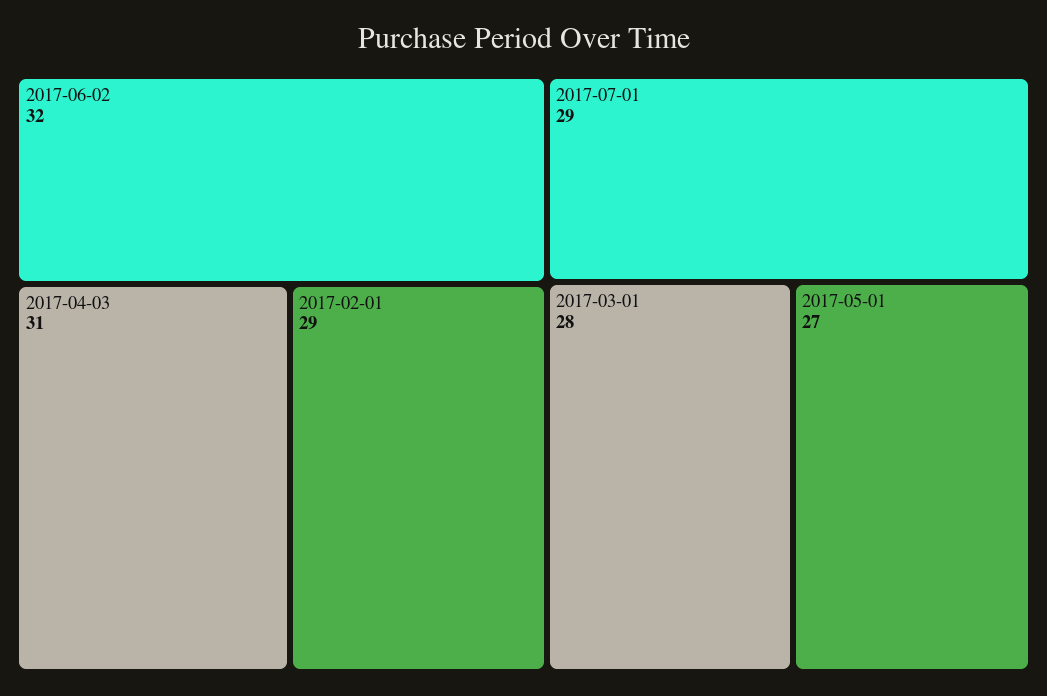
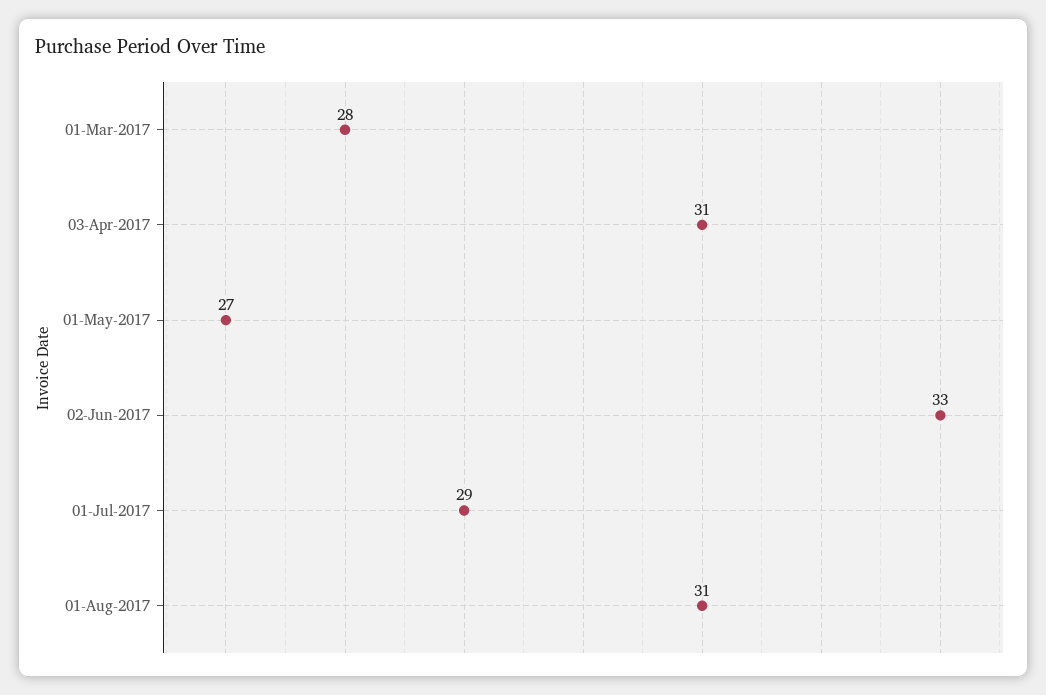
2017-06-02: 32 -> 33
2017-02-01: 29 -> none
01-Aug-2017: none -> 31

